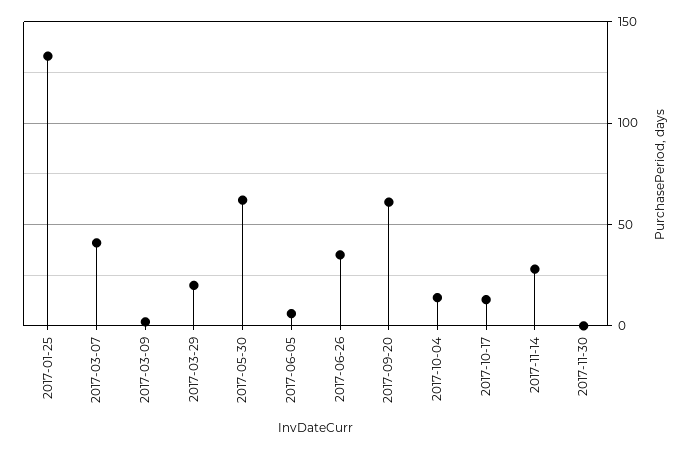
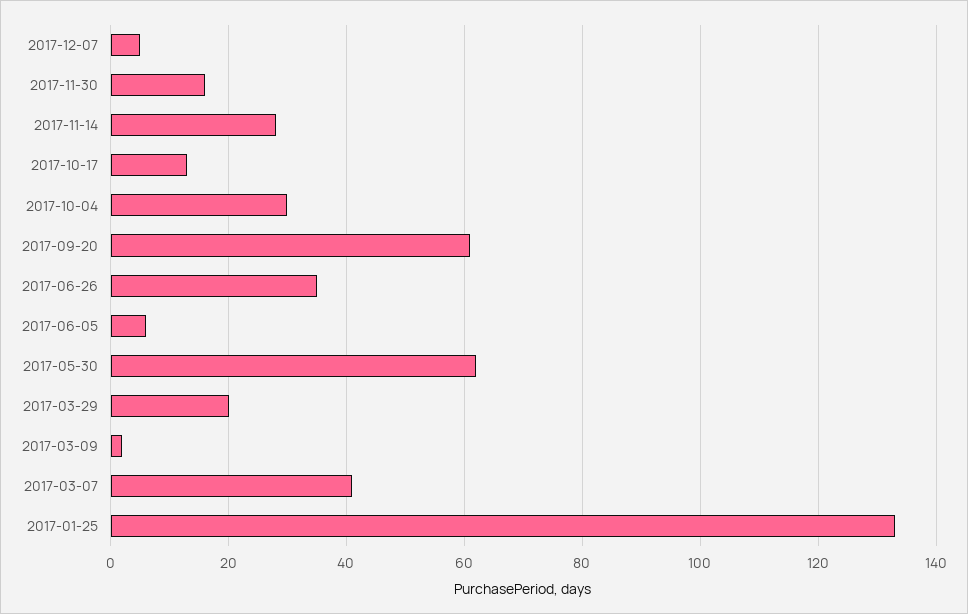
2017-10-04: 15 -> 30
2017-11-30: 0 -> 15
2017-12-07: none -> 5

